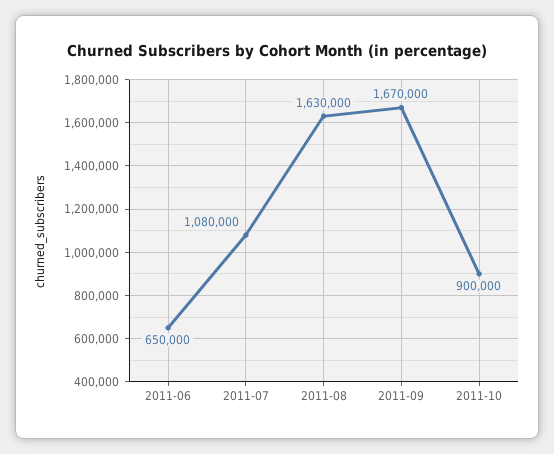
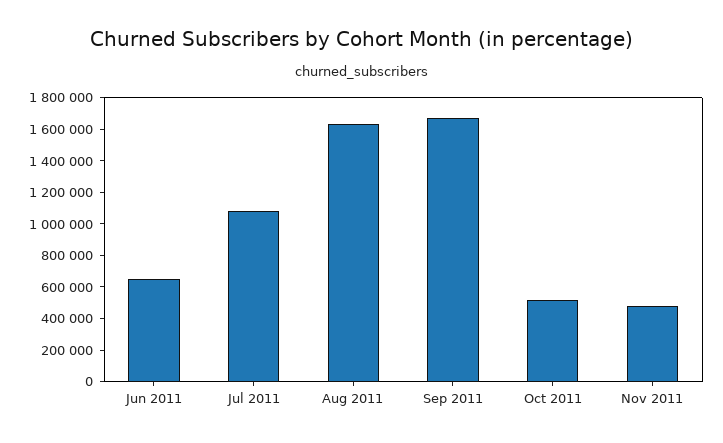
2011-10: 900000 -> 500000
Nov 2011: none -> 500000

